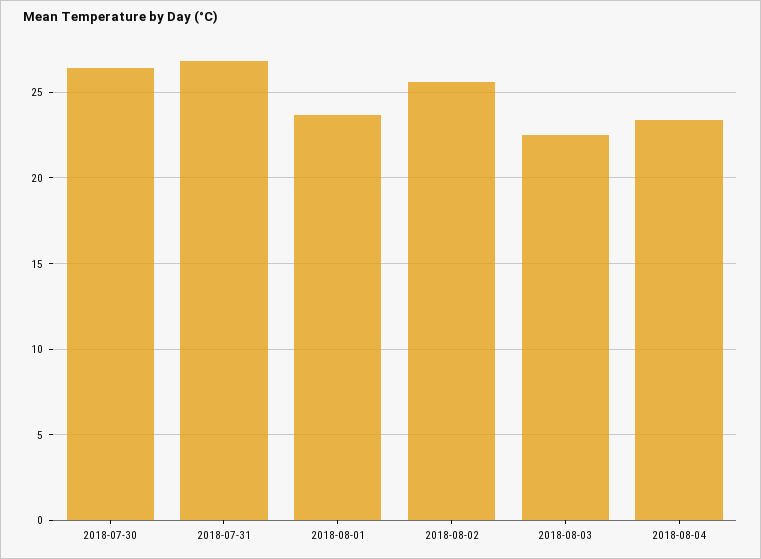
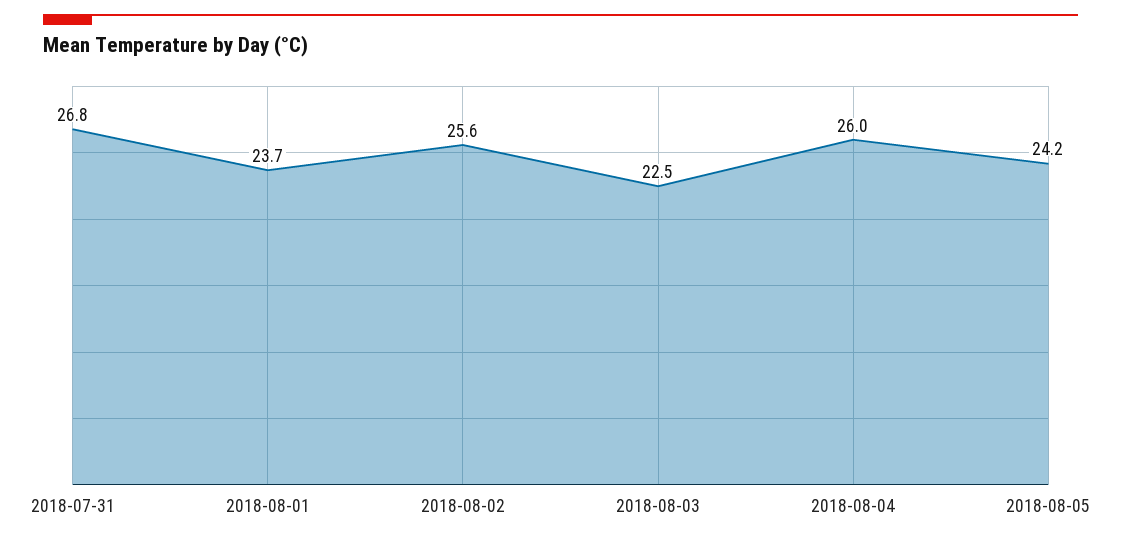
2018-07-30: 26.5 -> none
2018-08-04: 23.5 -> 26
2018-08-05: none -> 24.2

